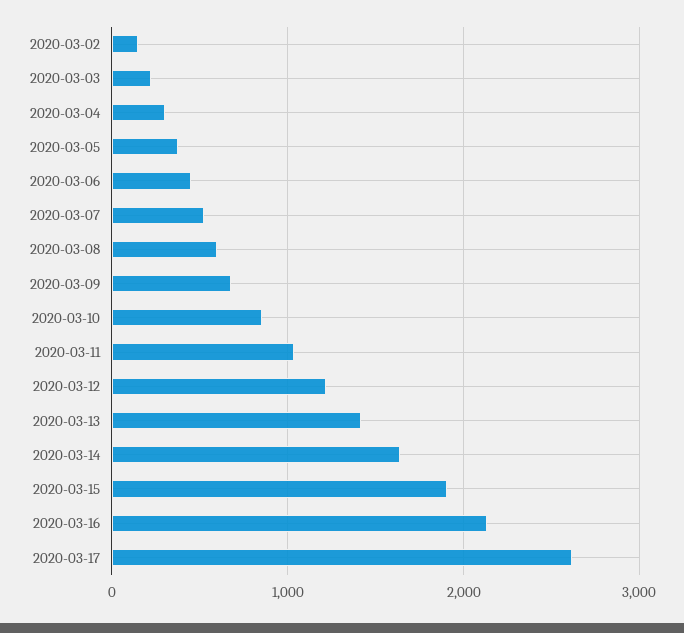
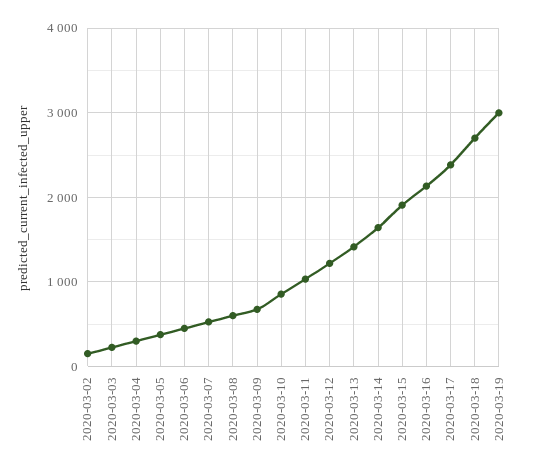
2020-03-17: 2600 -> 2400
2020-03-18: none -> 2700
2020-03-19: none -> 3000

